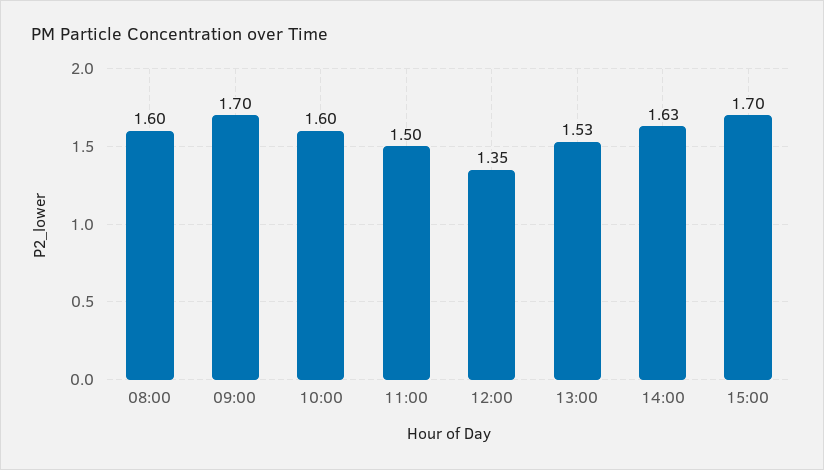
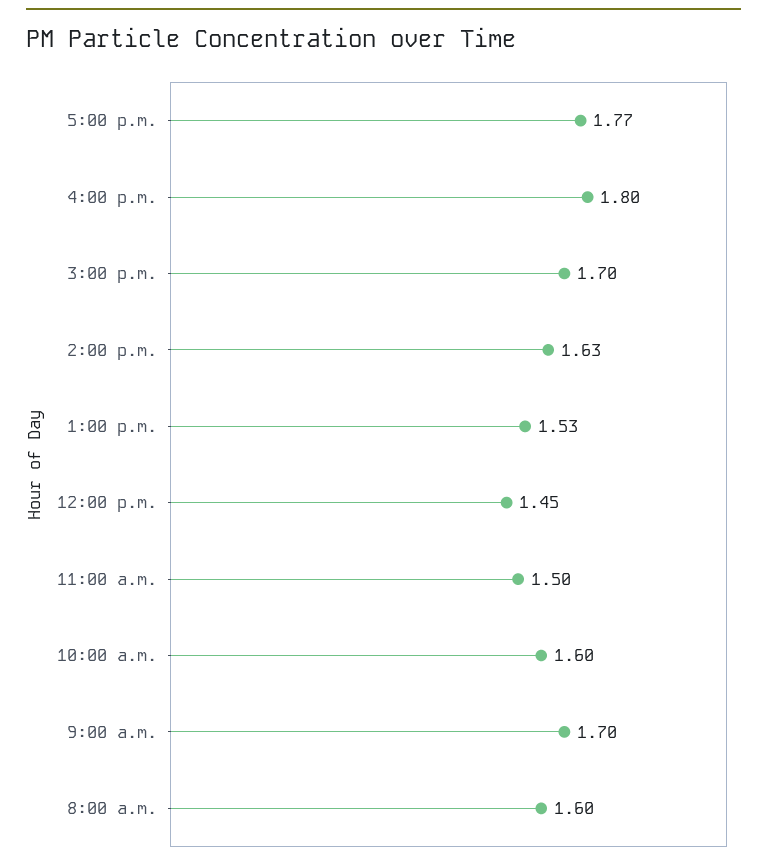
12:00: 1.35 -> 1.45
5:00 p.m.: none -> 1.77
4:00 p.m.: none -> 1.8

